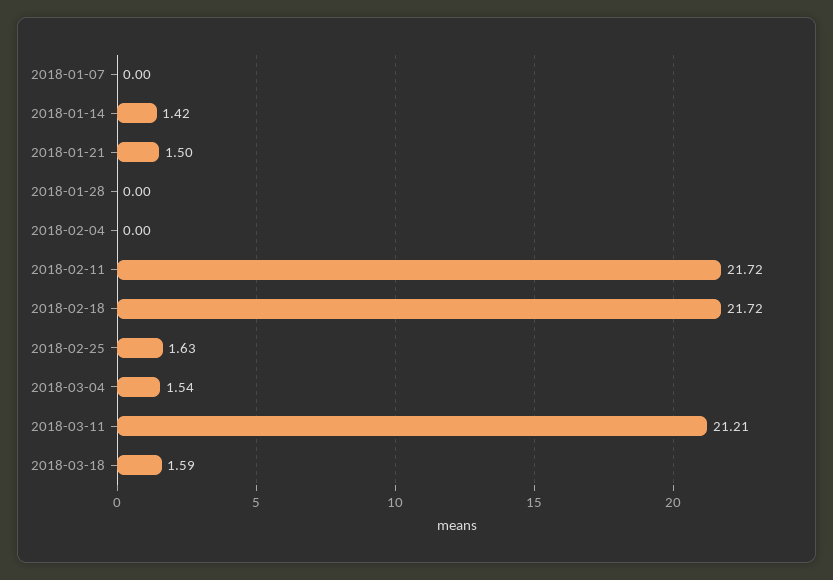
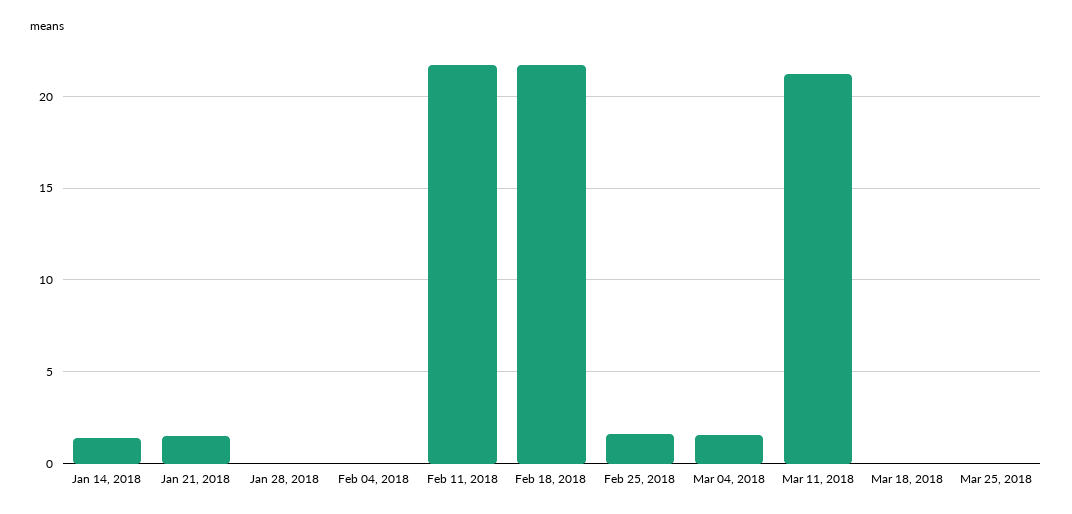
2018-01-07: 0 -> none
2018-03-18: 1.59 -> 0
Mar 25, 2018: none -> 0

